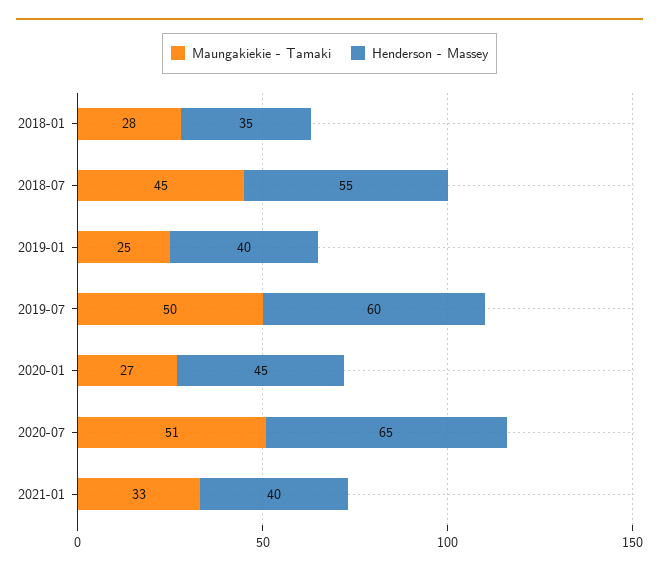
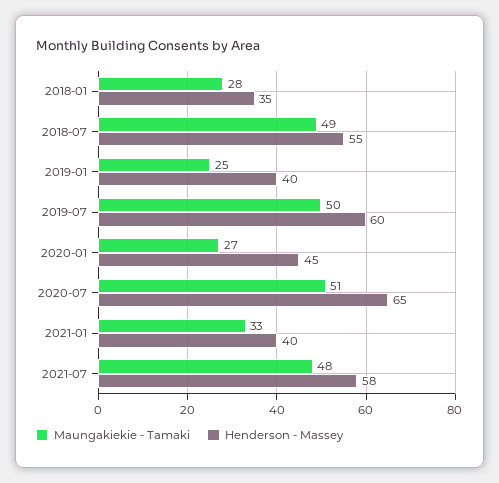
Maungakiekie - Tamaki, 2018-07: 45 -> 49
Maungakiekie - Tamaki, 2021-07: none -> 48
Henderson - Massey, 2021-07: none -> 58

